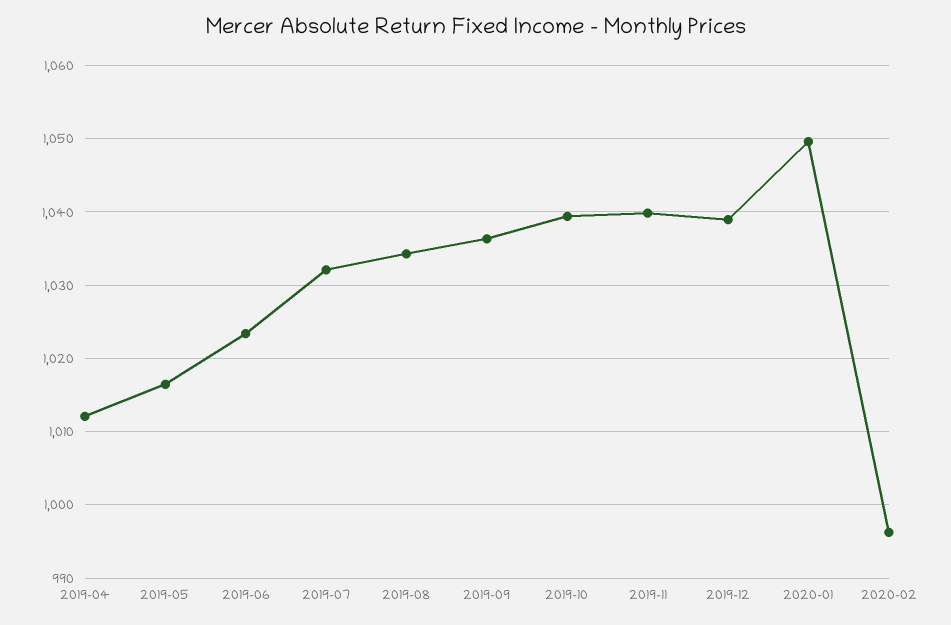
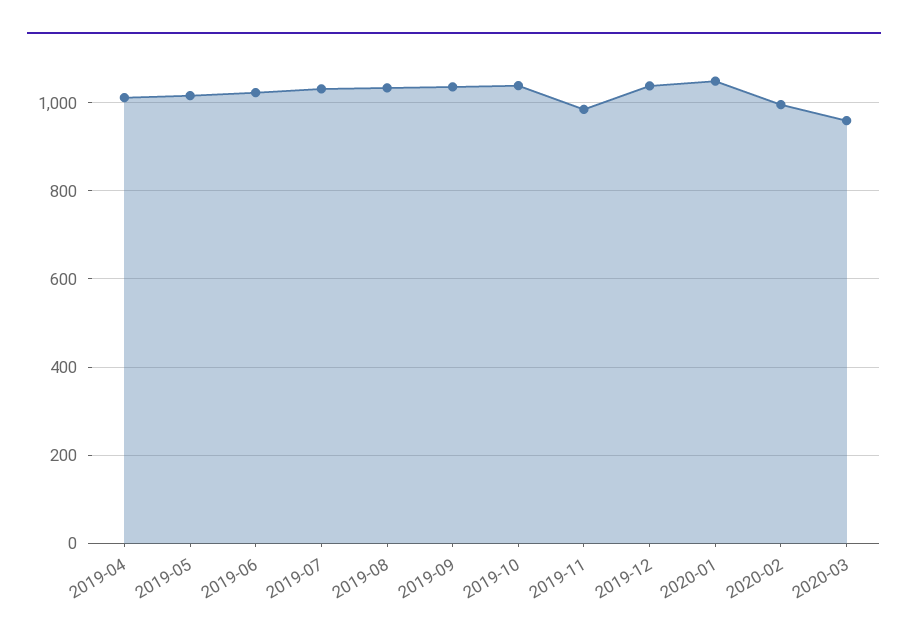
2019-11: 1040 -> 980
2020-03: none -> 960

